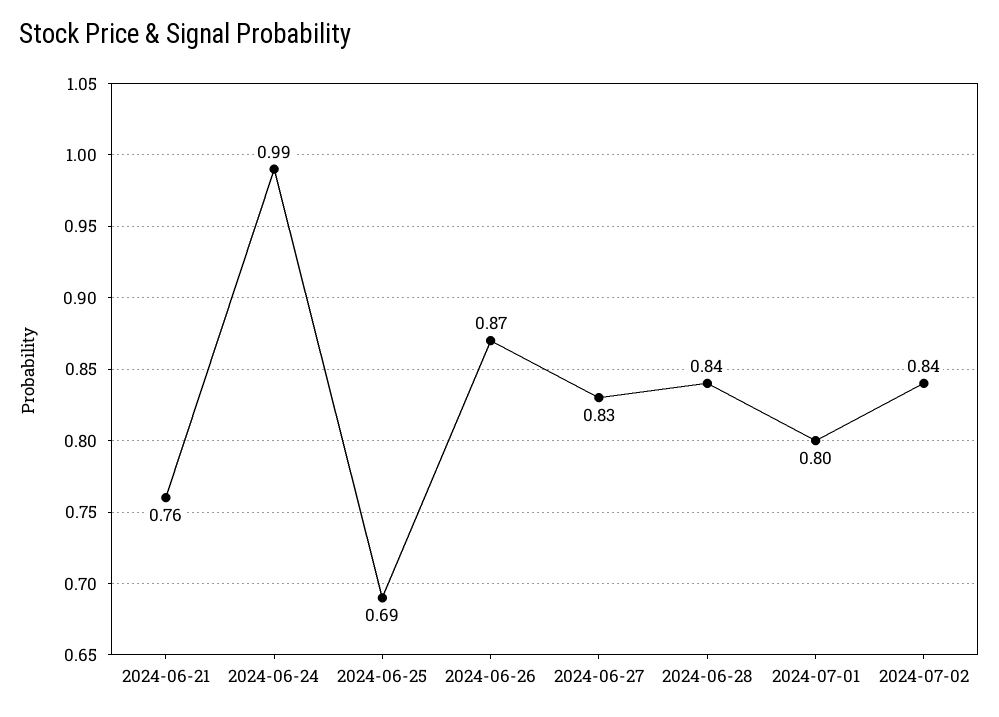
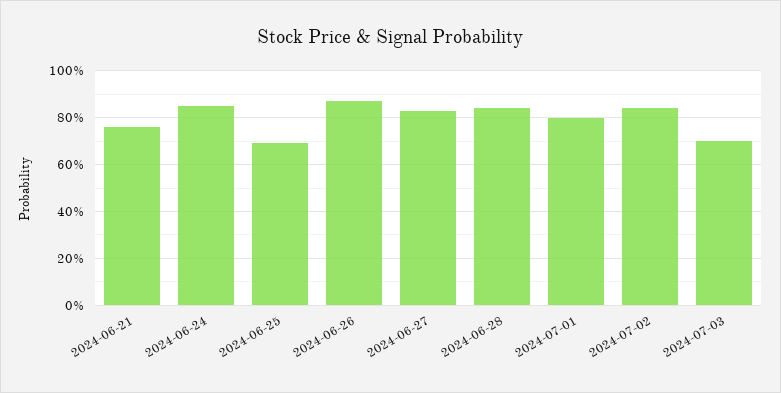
2024-06-24: 0.99 -> 0.85
2024-07-03: none -> 0.7

